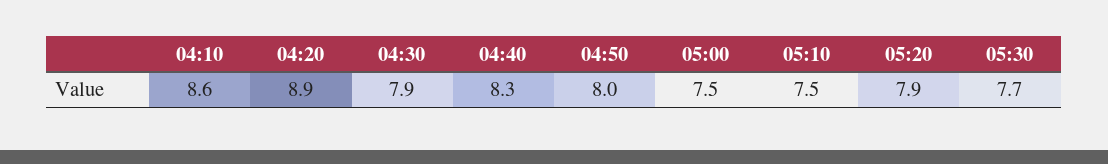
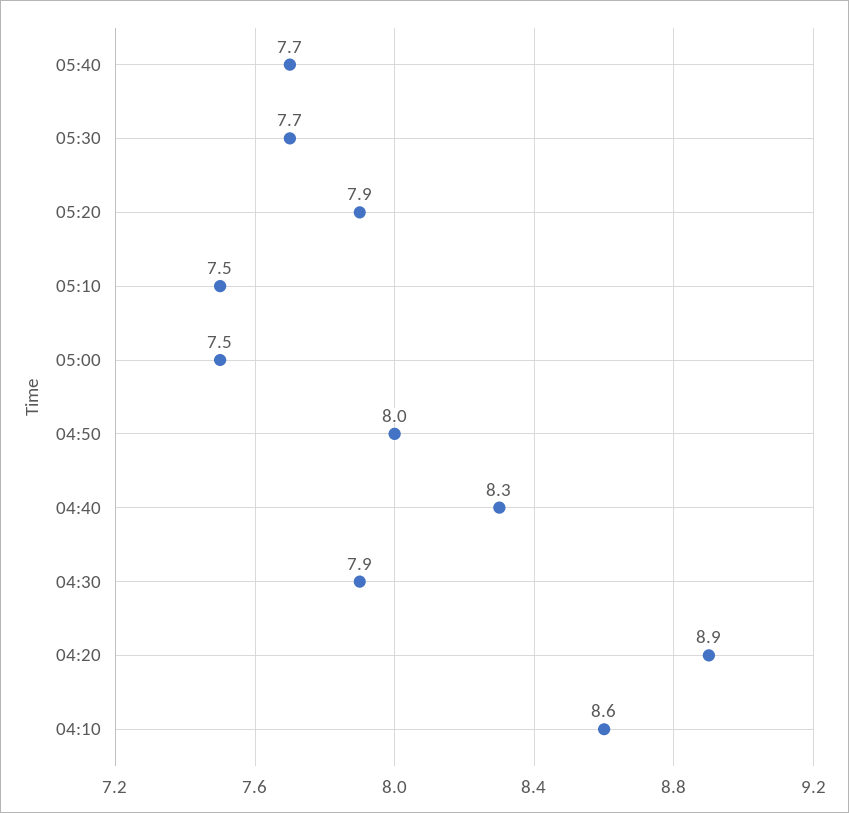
05:40: none -> 7.7

